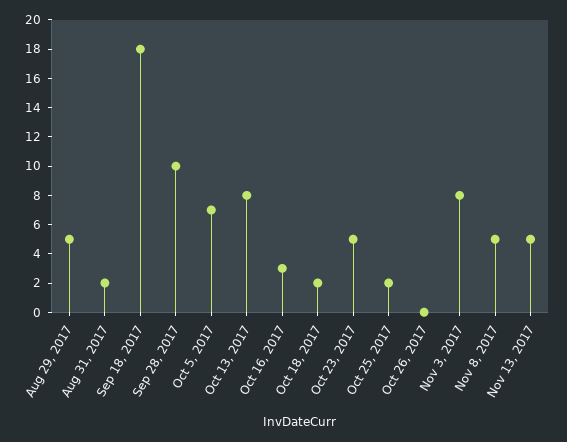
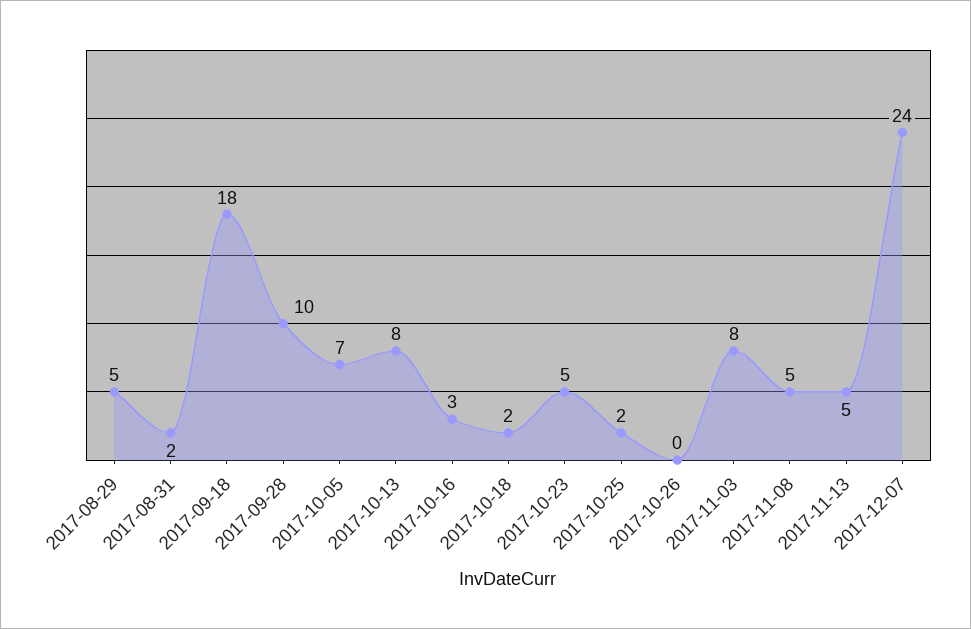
2017-12-07: none -> 24

